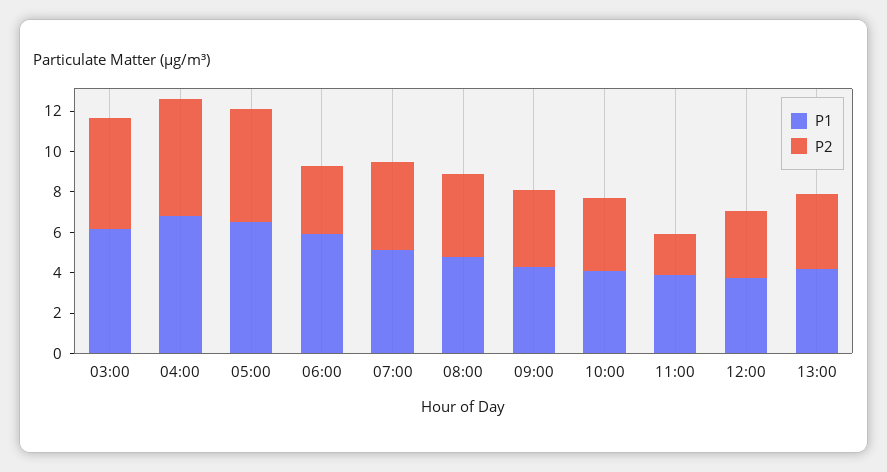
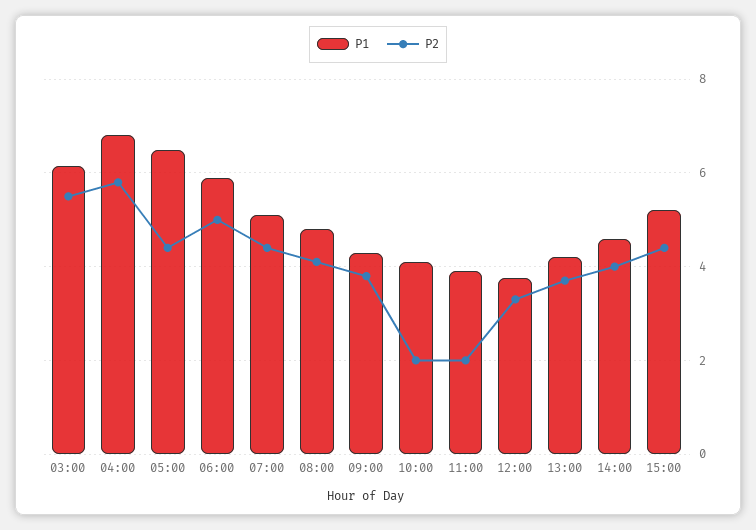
P2, 05:00: 5.5 -> 4.4
P2, 06:00: 3.5 -> 5
P2, 10:00: 3.5 -> 2
P1, 14:00: none -> 4.6
P2, 14:00: none -> 4
P1, 15:00: none -> 5.2
P2, 15:00: none -> 4.4

